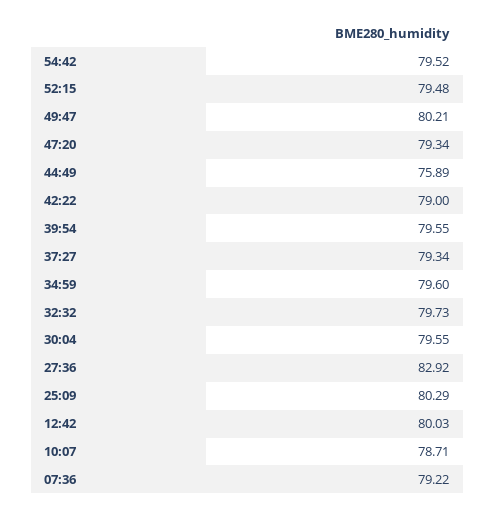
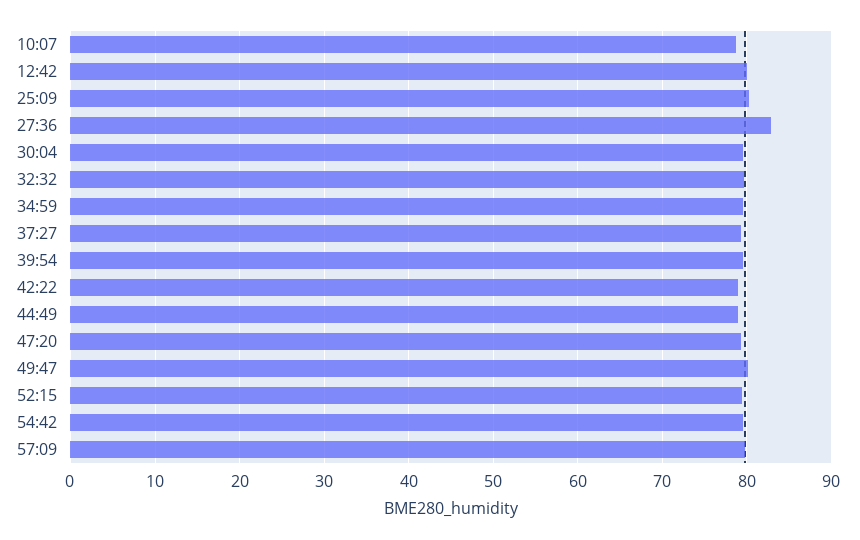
44:49: 75.89 -> 79
07:36: 79.22 -> none
57:09: none -> 80

